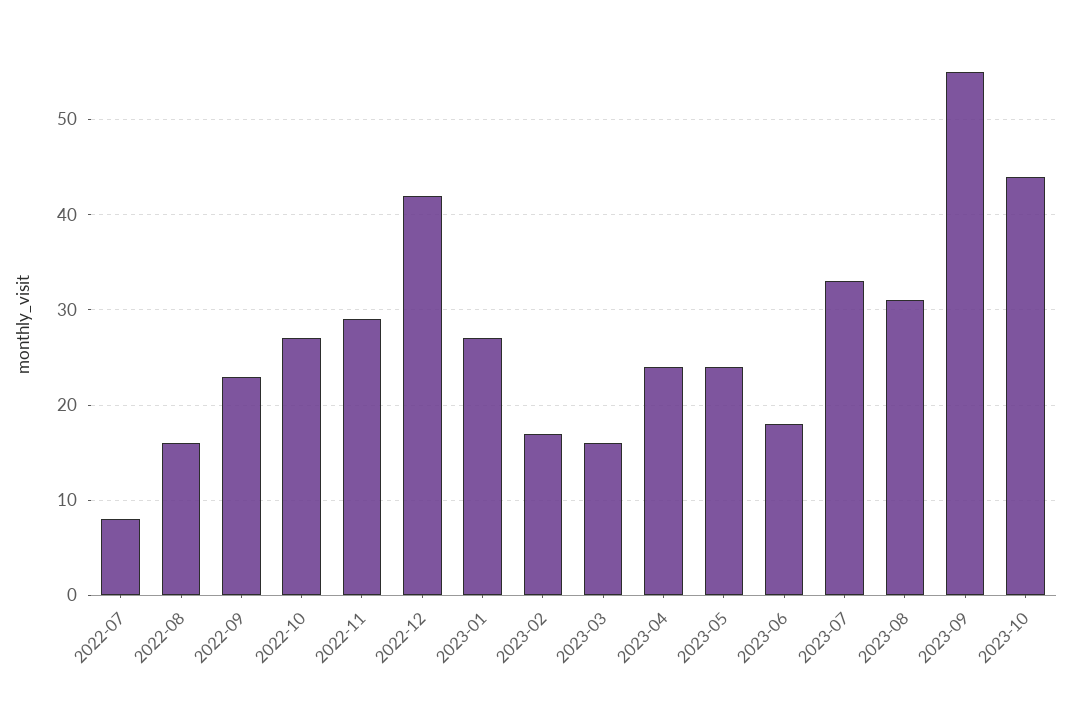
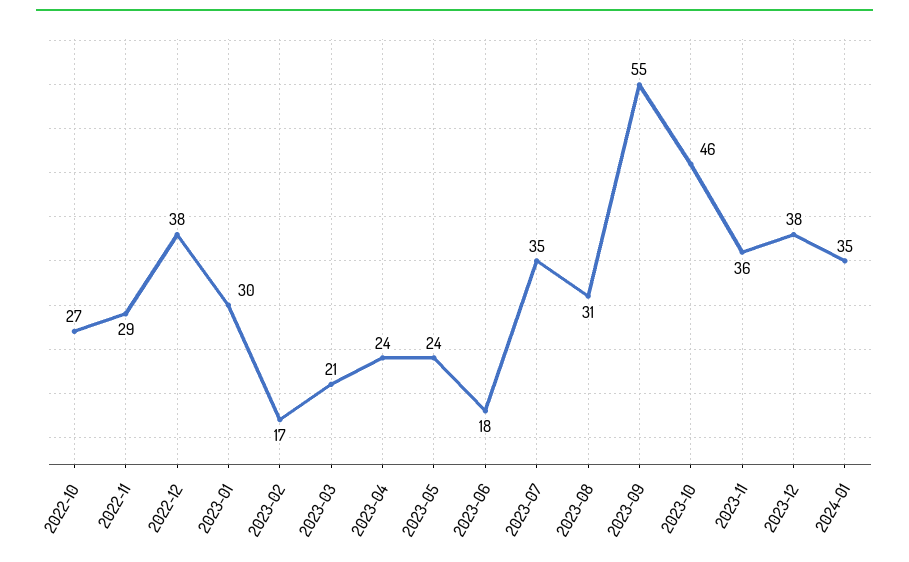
2022-07: 8 -> none
2022-08: 16 -> none
2022-09: 23 -> none
2022-12: 42 -> 38
2023-01: 27 -> 30
2023-03: 16 -> 21
2023-07: 33 -> 35
2023-10: 44 -> 46
2023-11: none -> 36
2023-12: none -> 38
2024-01: none -> 35

